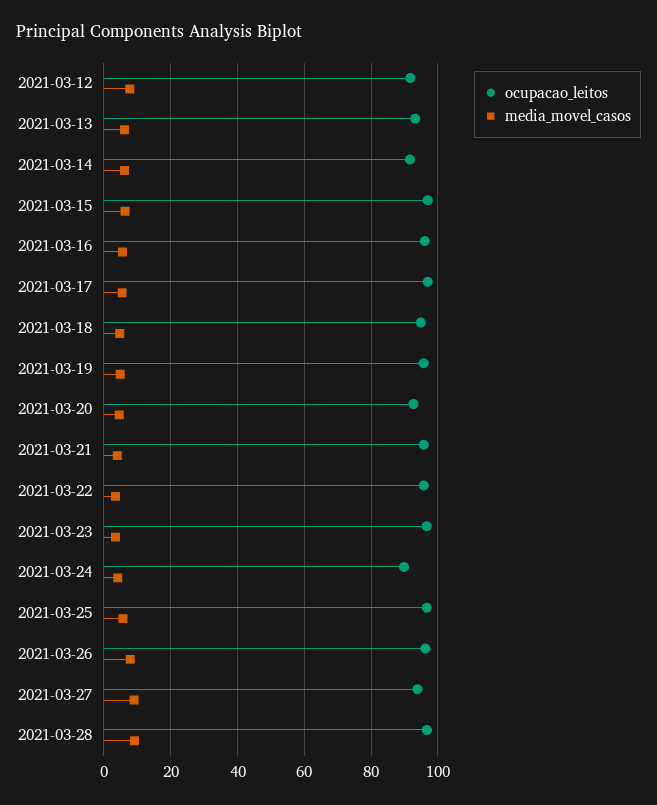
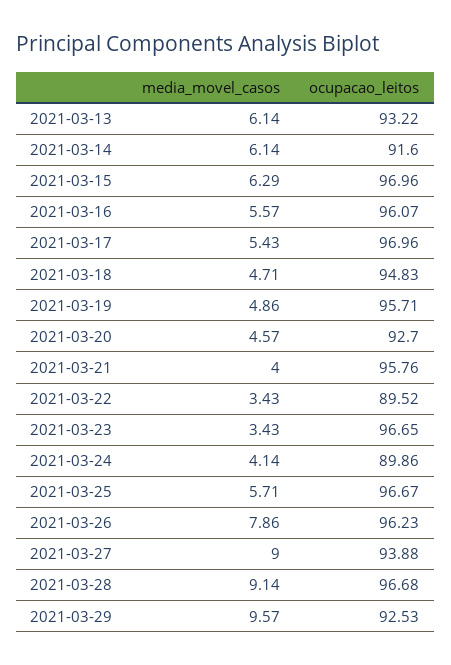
ocupacao_leitos, 2021-03-12: 92 -> none
media_movel_casos, 2021-03-12: 8 -> none
ocupacao_leitos, 2021-03-22: 96 -> 89.52
media_movel_casos, 2021-03-29: none -> 9.57
ocupacao_leitos, 2021-03-29: none -> 92.53

